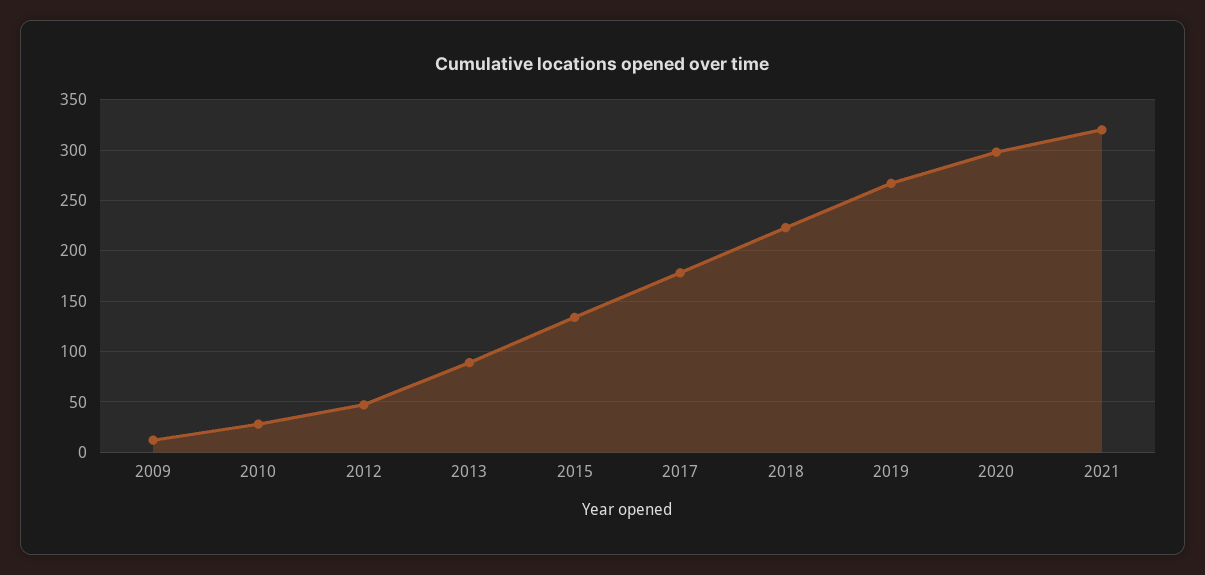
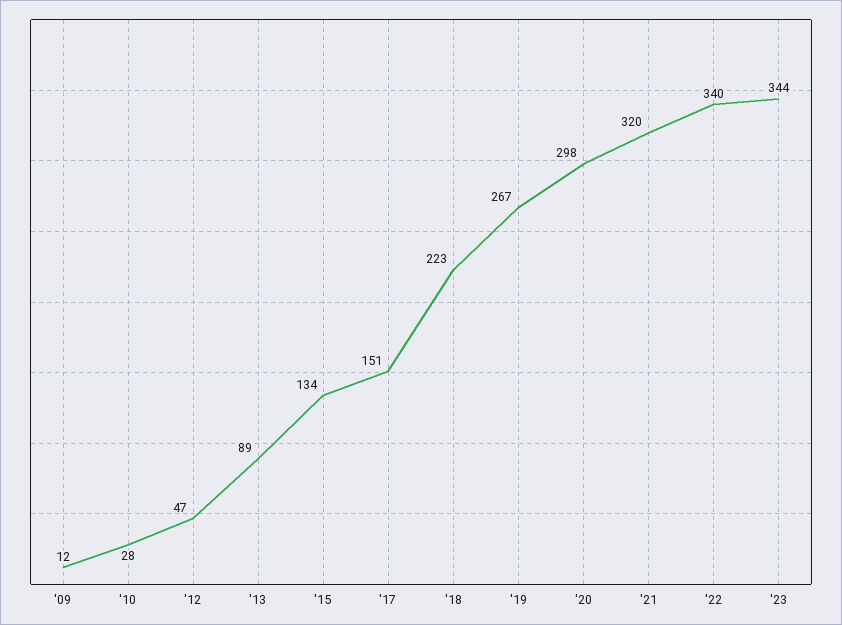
2017: 180 -> 151
'22: none -> 340
'23: none -> 344

